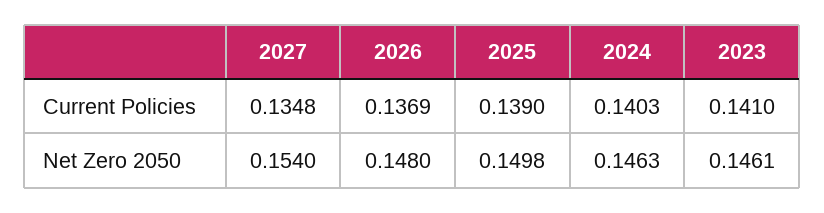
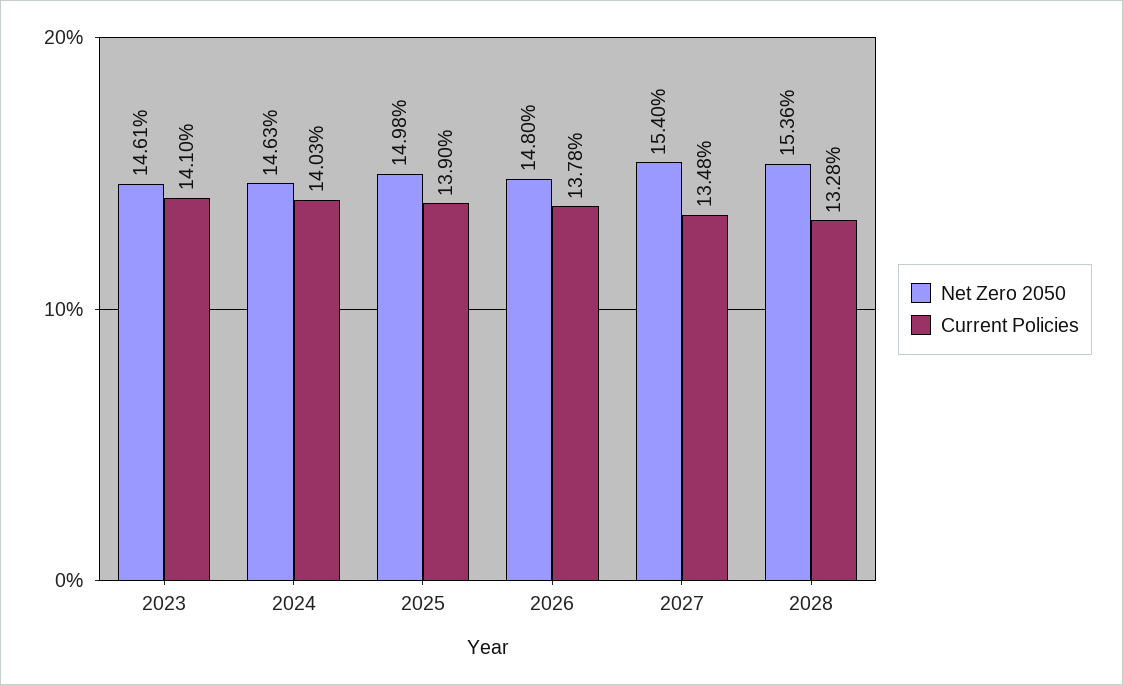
Current Policies, 2026: 0.1369 -> 0.1378
Net Zero 2050, 2028: none -> 0.1536
Current Policies, 2028: none -> 0.1328

